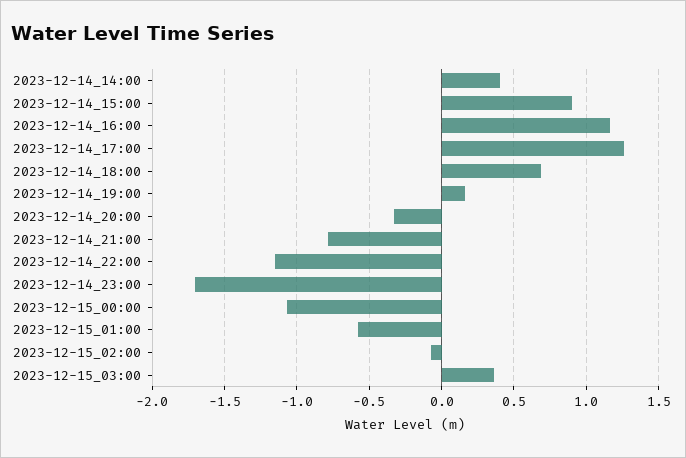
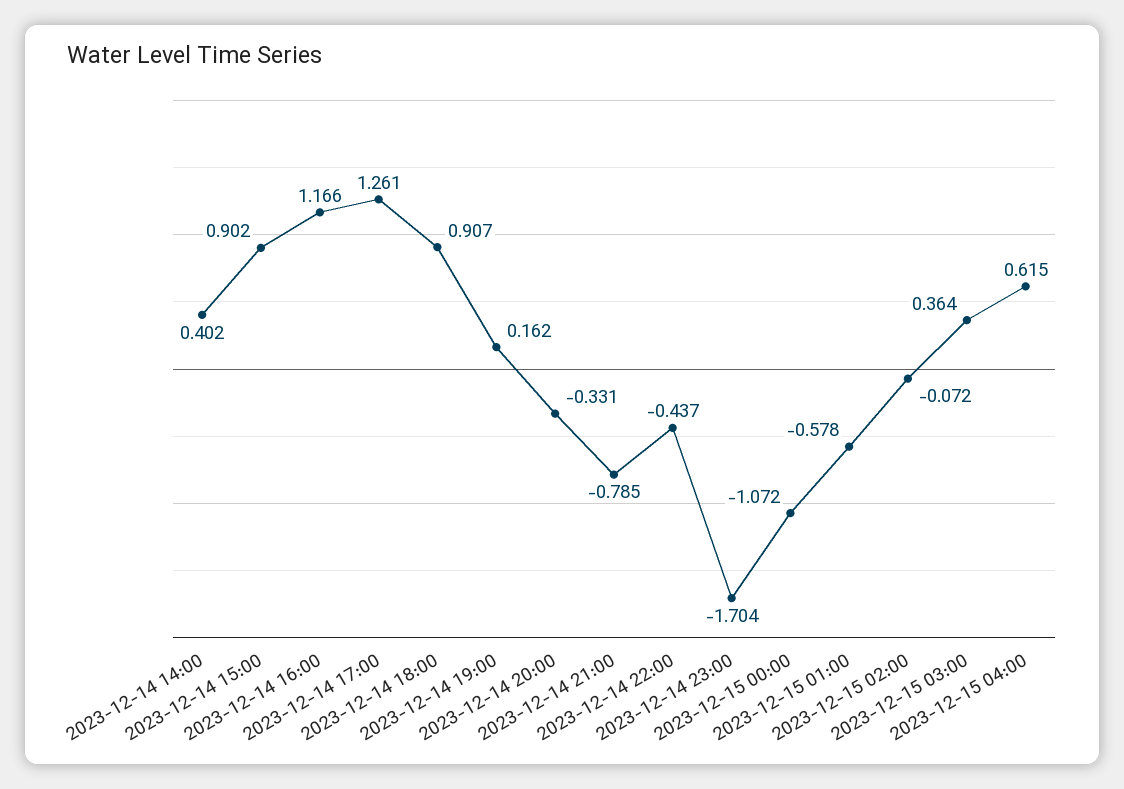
2023-12-14_18:00: 0.7 -> 0.907
2023-12-14_22:00: -1.15 -> -0.437
2023-12-15 04:00: none -> 0.615

